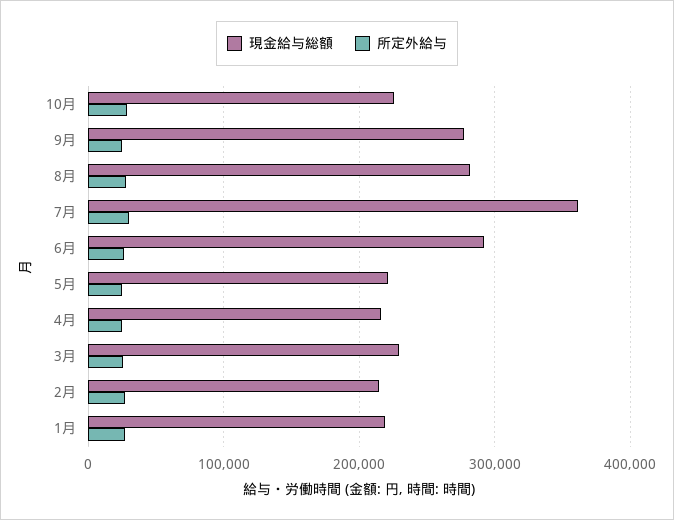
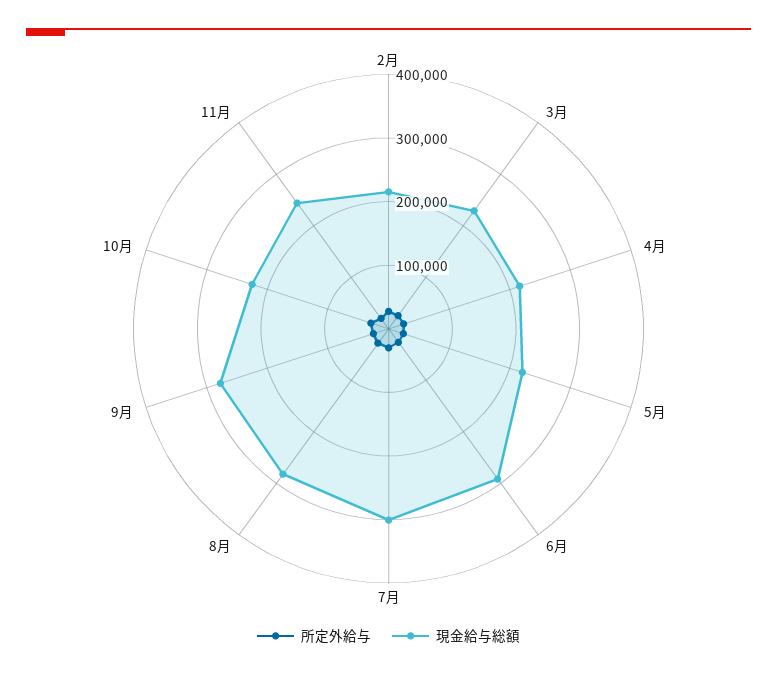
現金給与総額, 7月: 360000 -> 300000
現金給与総額, 1月: 220000 -> none
所定外給与, 1月: 30000 -> none
所定外給与, 11月: none -> 20000
現金給与総額, 11月: none -> 240000

